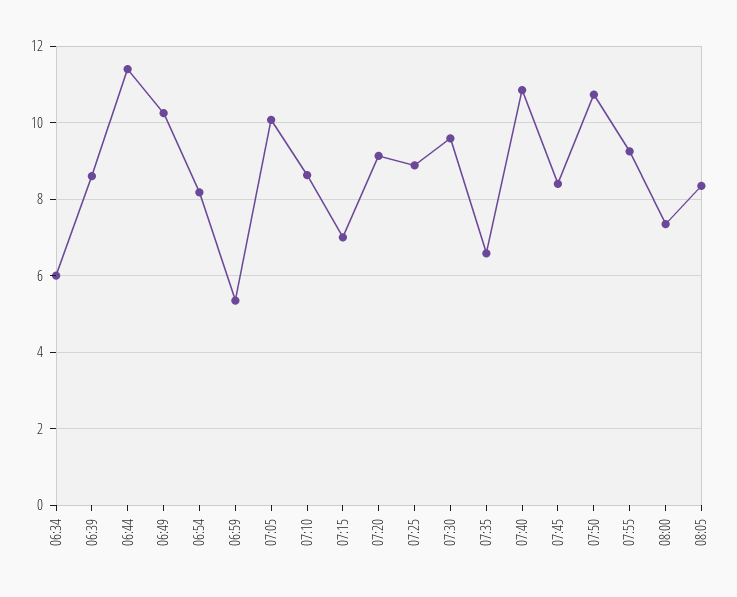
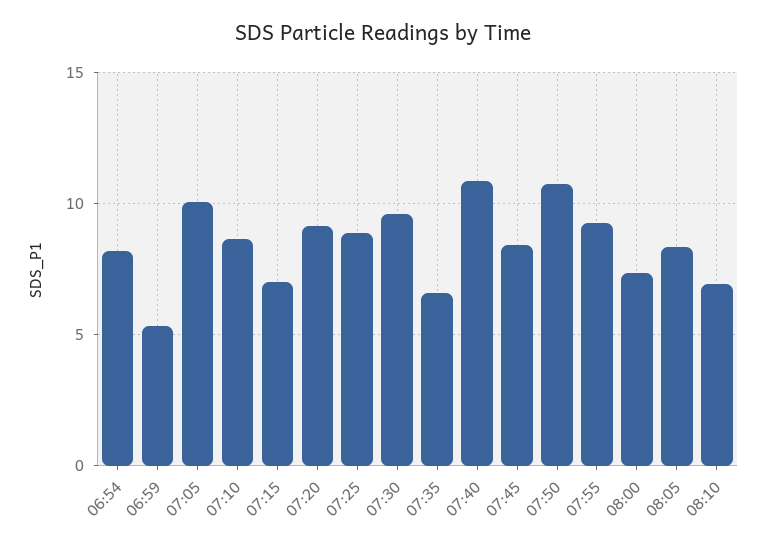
06:34: 6 -> none
06:39: 8.6 -> none
06:44: 11.4 -> none
06:49: 10.2 -> none
08:10: none -> 7

